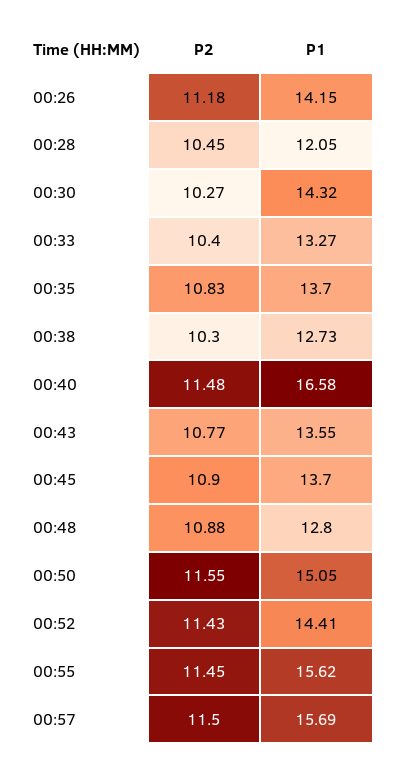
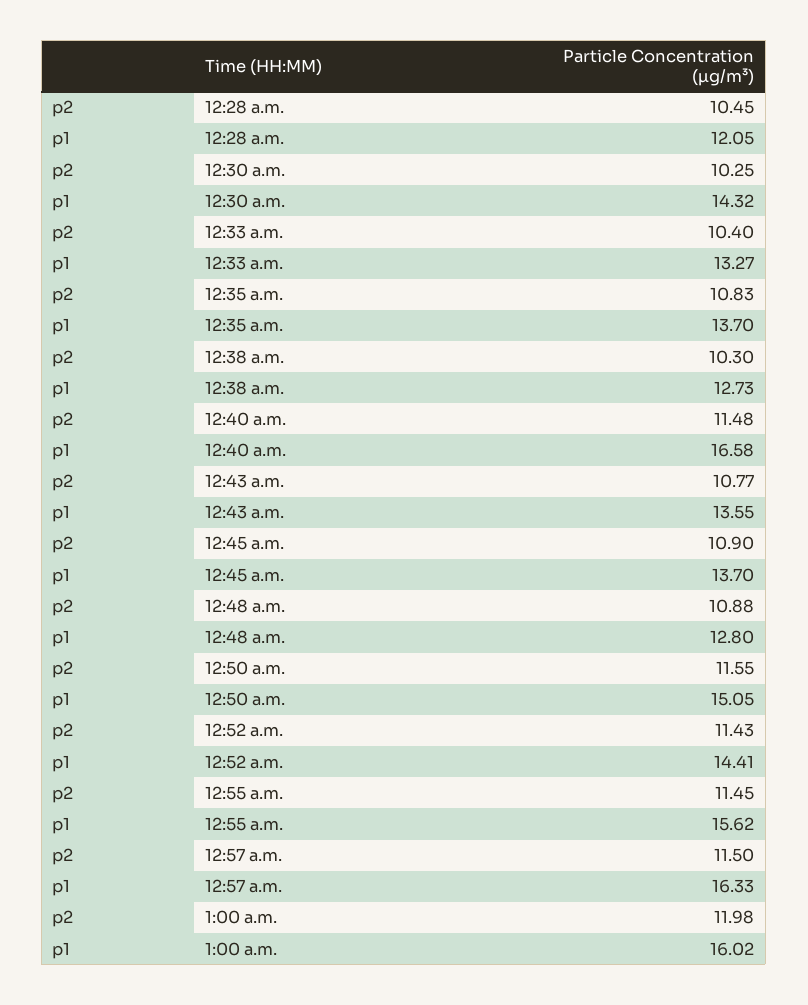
P2, 00:26: 11.18 -> none
P1, 00:26: 14.15 -> none
P2, 00:30: 10.27 -> 10.25
P1, 00:57: 15.69 -> 16.33
P2, 1:00 a.m.: none -> 11.98
P1, 1:00 a.m.: none -> 16.02

